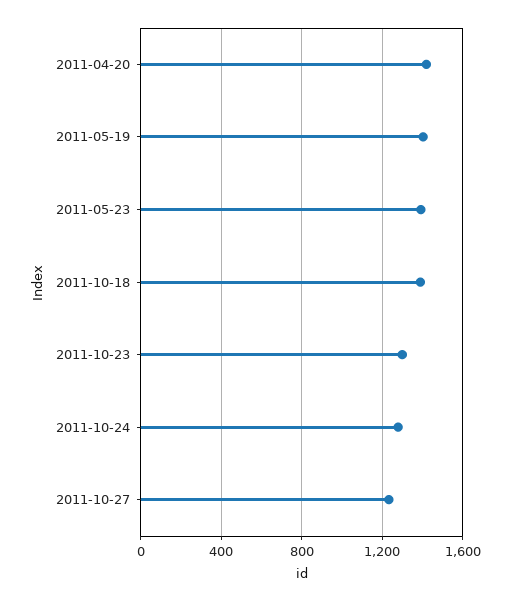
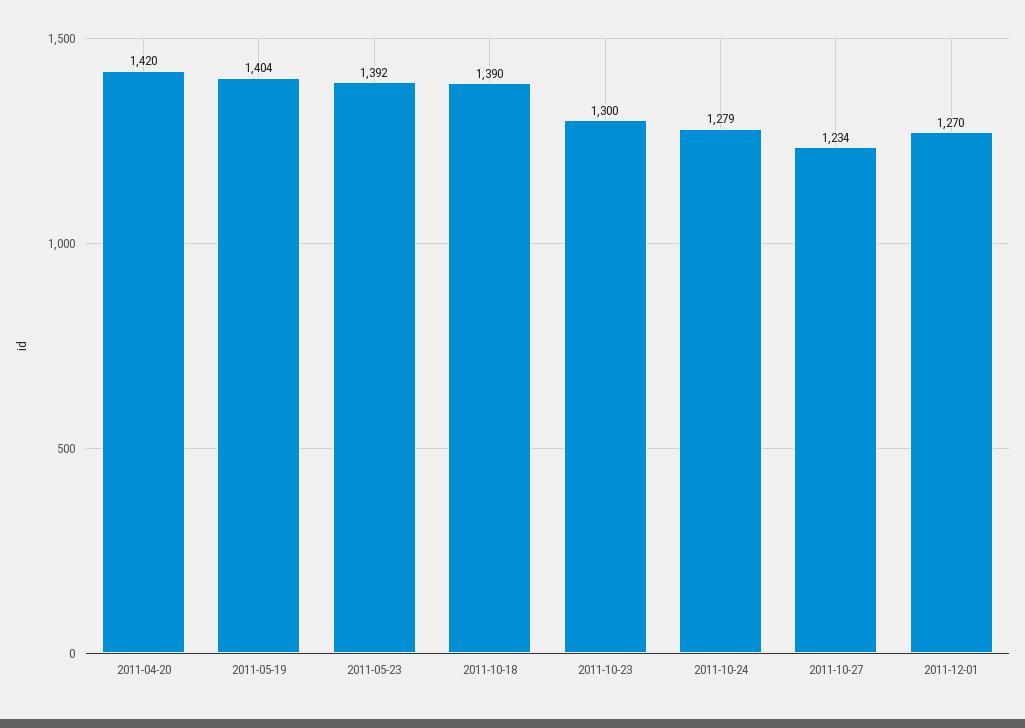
2011-12-01: none -> 1270

